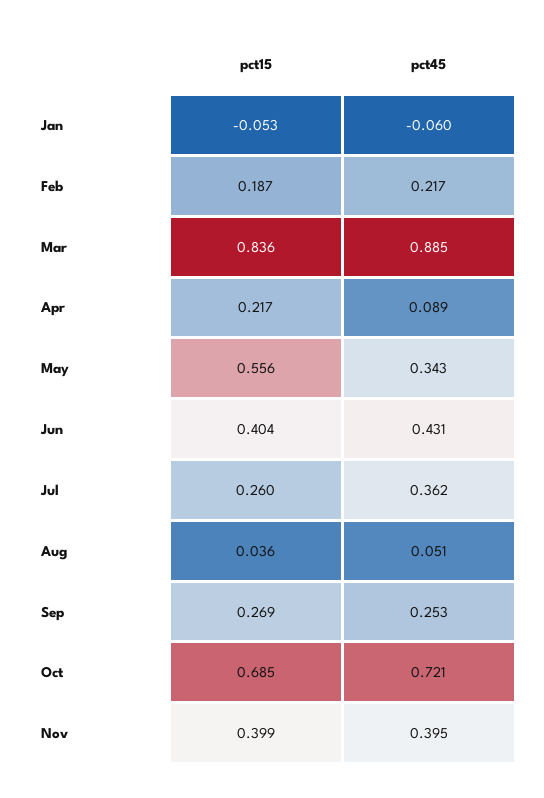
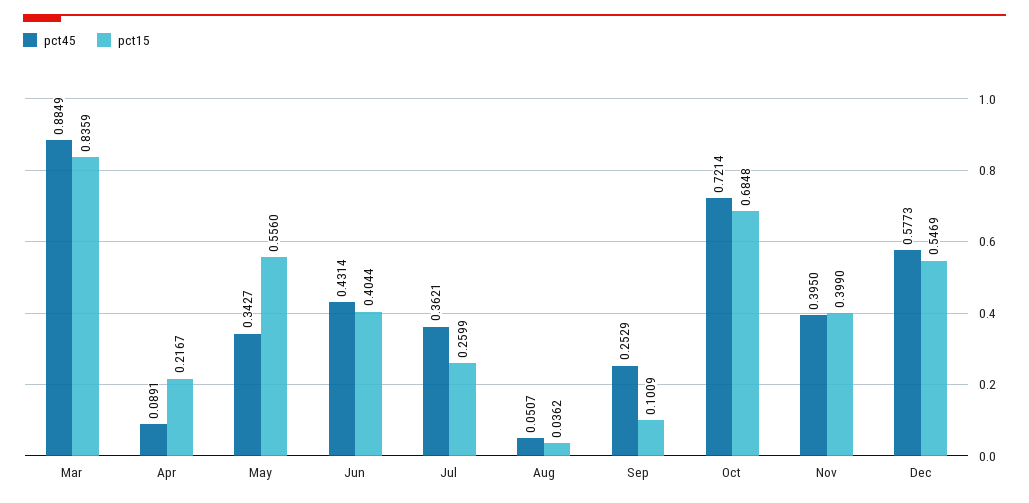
pct15, Jan: -0.053 -> none
pct45, Jan: -0.06 -> none
pct15, Feb: 0.187 -> none
pct45, Feb: 0.217 -> none
pct15, Sep: 0.269 -> 0.1009
pct45, Dec: none -> 0.5773
pct15, Dec: none -> 0.5469

